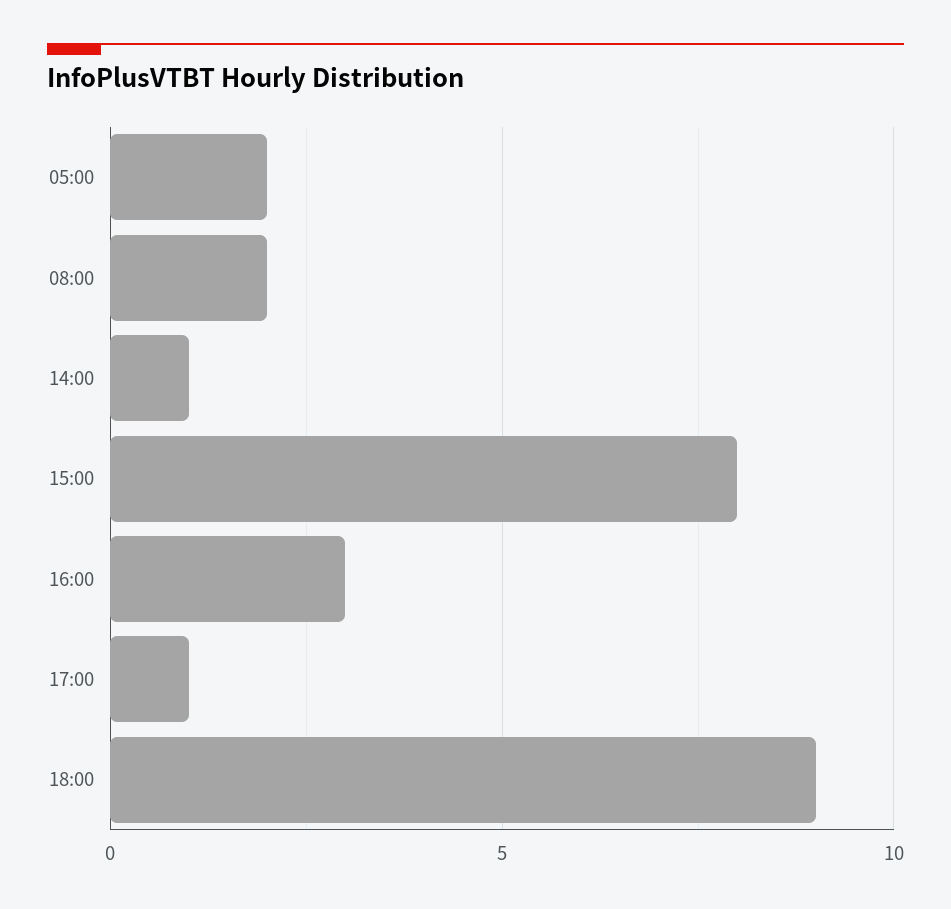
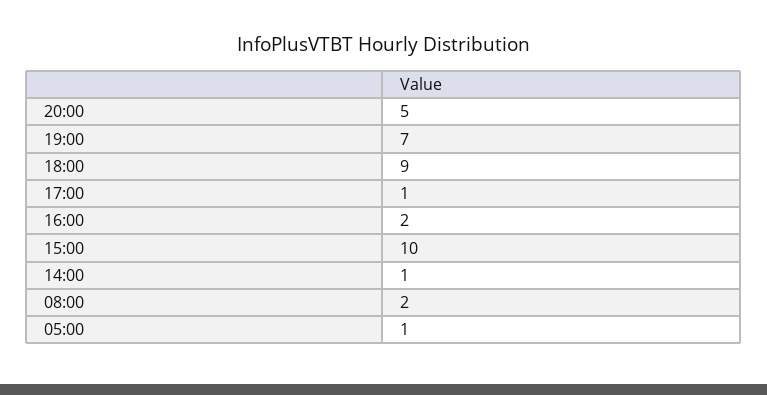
05:00: 2 -> 1
15:00: 8 -> 10
16:00: 3 -> 2
20:00: none -> 5
19:00: none -> 7

